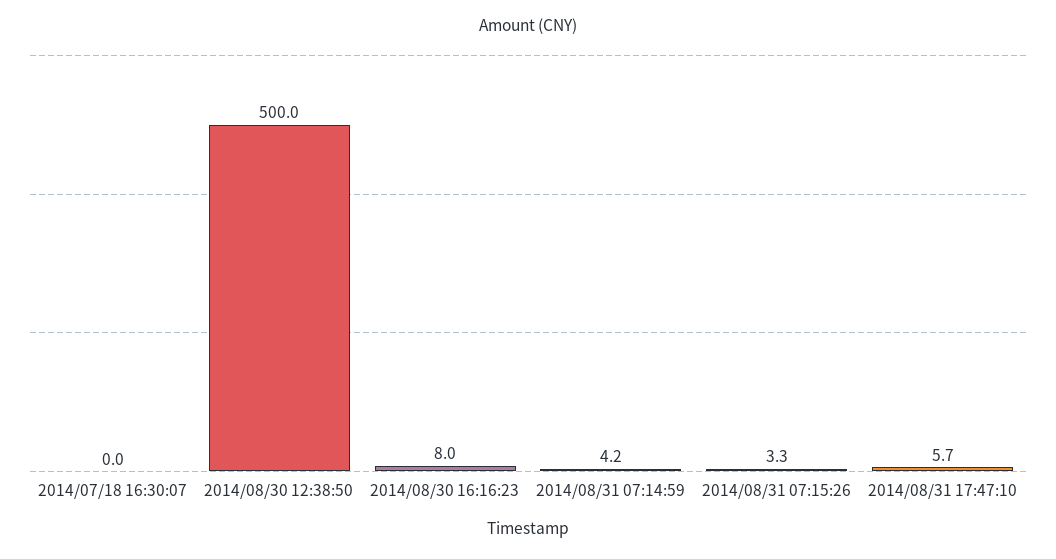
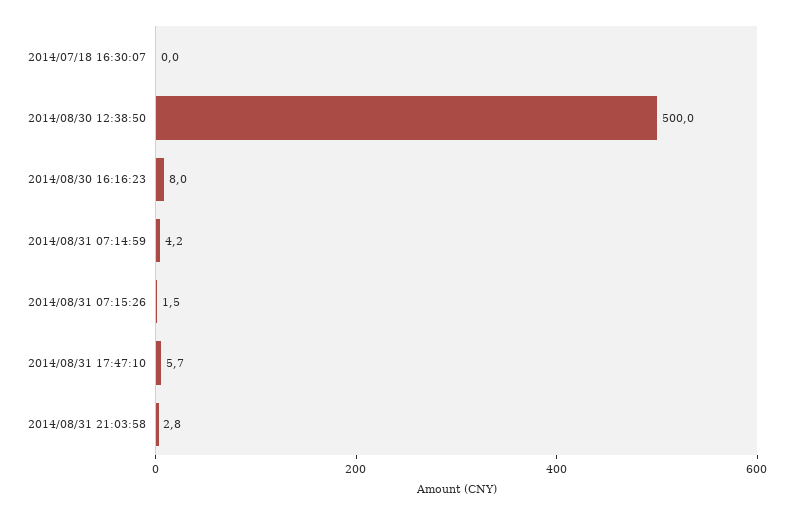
2014/08/31 07:15:26: 3.3 -> 1.5
2014/08/31 21:03:58: none -> 2.8

